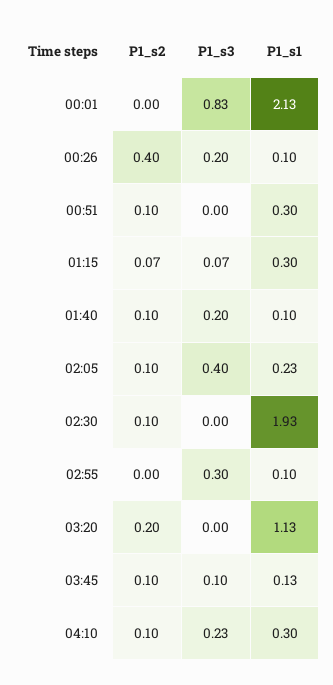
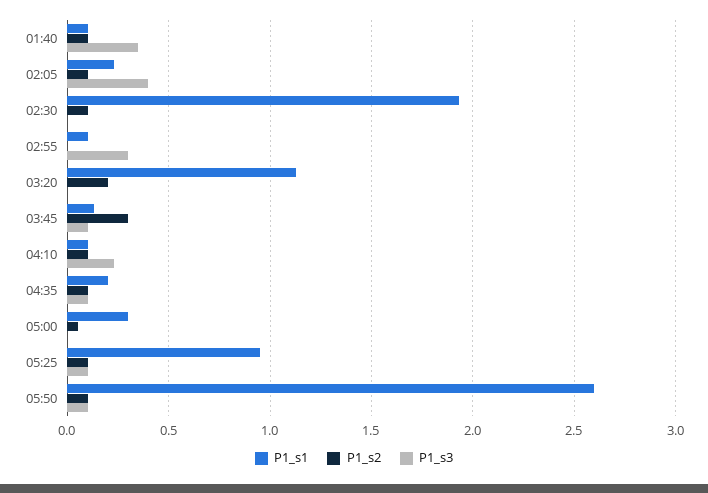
P1_s2, 00:01: 0 -> none
P1_s3, 00:01: 0.83 -> none
P1_s1, 00:01: 2.13 -> none
P1_s2, 00:26: 0.4 -> none
P1_s3, 00:26: 0.2 -> none
P1_s1, 00:26: 0.1 -> none
P1_s2, 00:51: 0.1 -> none
P1_s3, 00:51: 0 -> none
P1_s1, 00:51: 0.3 -> none
P1_s2, 01:15: 0.07 -> none
P1_s3, 01:15: 0.07 -> none
P1_s1, 01:15: 0.3 -> none
P1_s3, 01:40: 0.2 -> 0.35
P1_s2, 03:45: 0.1 -> 0.3
P1_s1, 04:10: 0.3 -> 0.1
P1_s1, 04:35: none -> 0.2
P1_s2, 04:35: none -> 0.1
P1_s3, 04:35: none -> 0.1
P1_s1, 05:00: none -> 0.3
P1_s2, 05:00: none -> 0.05
P1_s3, 05:00: none -> 0
P1_s1, 05:25: none -> 0.95
P1_s2, 05:25: none -> 0.1
P1_s3, 05:25: none -> 0.1
P1_s1, 05:50: none -> 2.6
P1_s2, 05:50: none -> 0.1
P1_s3, 05:50: none -> 0.1

